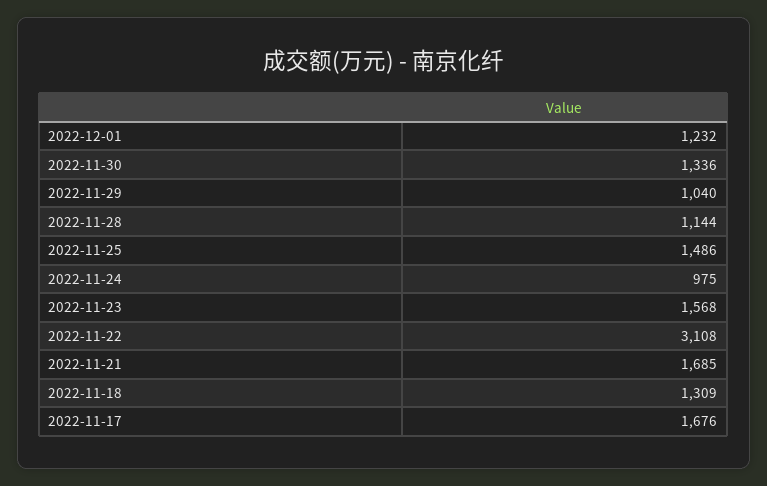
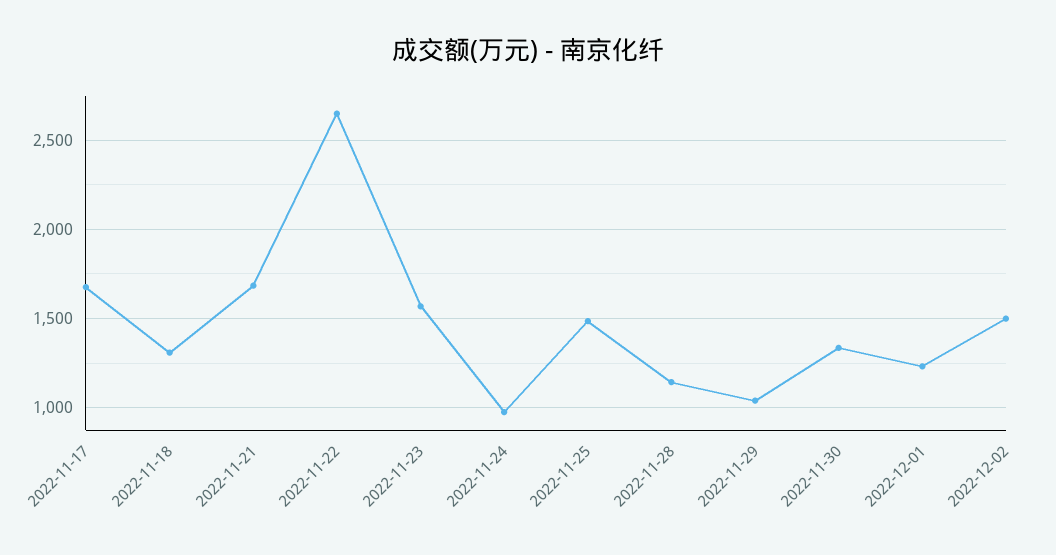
2022-11-22: 3108 -> 2650
2022-12-02: none -> 1500

